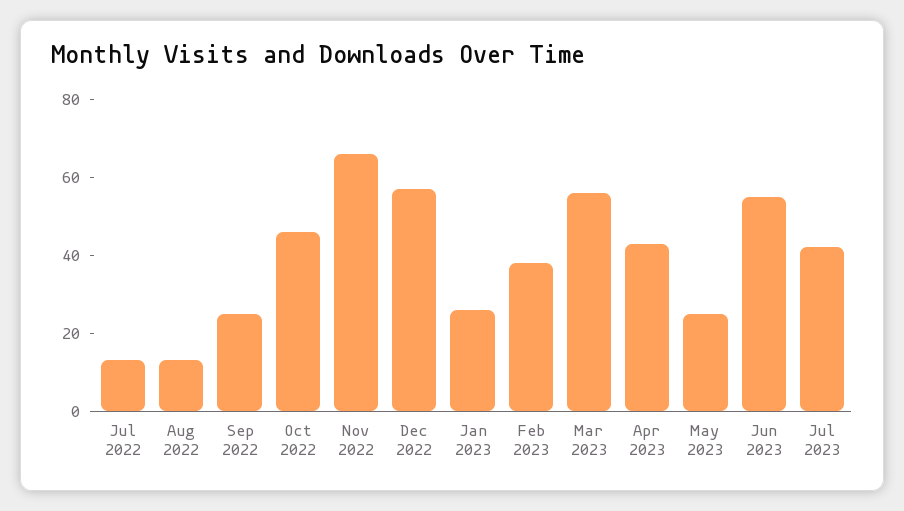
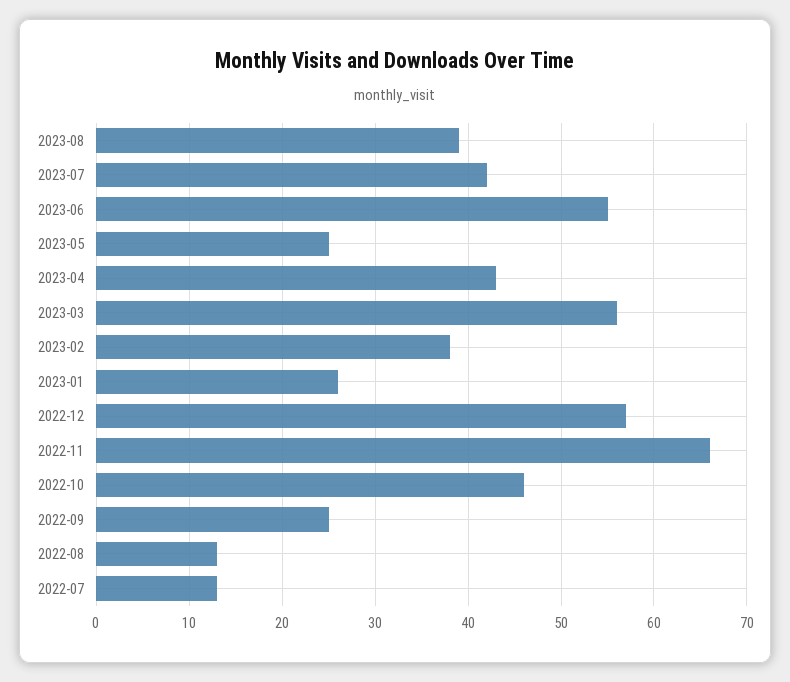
2023-08: none -> 39

